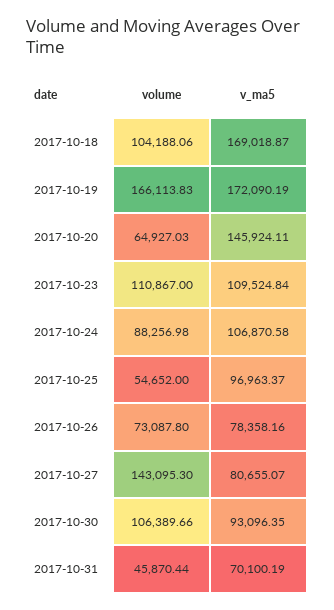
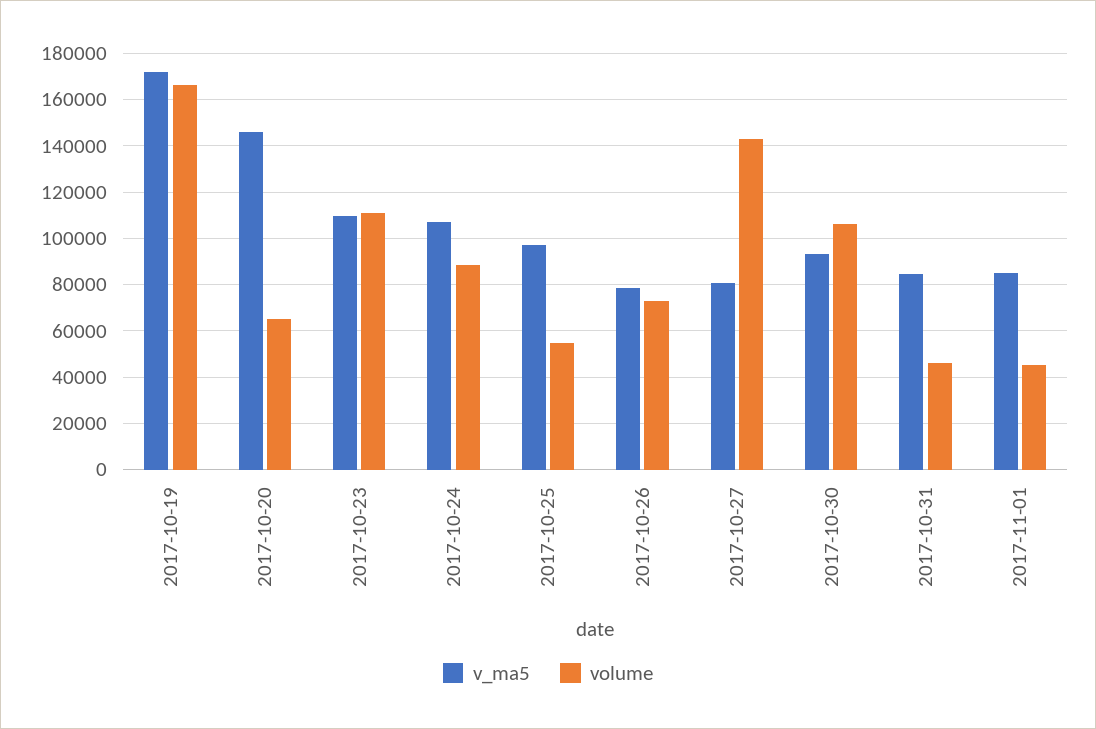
volume, 2017-10-18: 104188.06 -> none
v_ma5, 2017-10-18: 169018.87 -> none
v_ma5, 2017-10-31: 70100.19 -> 85000
v_ma5, 2017-11-01: none -> 85000
volume, 2017-11-01: none -> 45000

